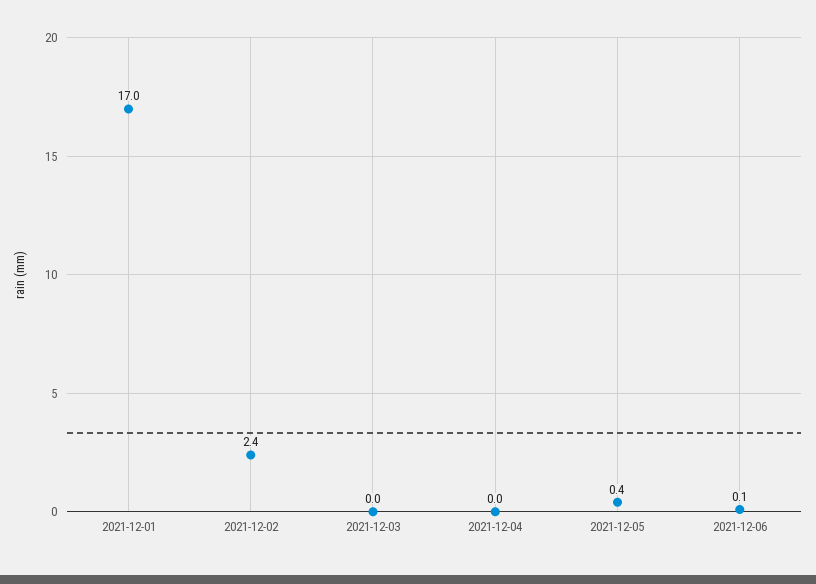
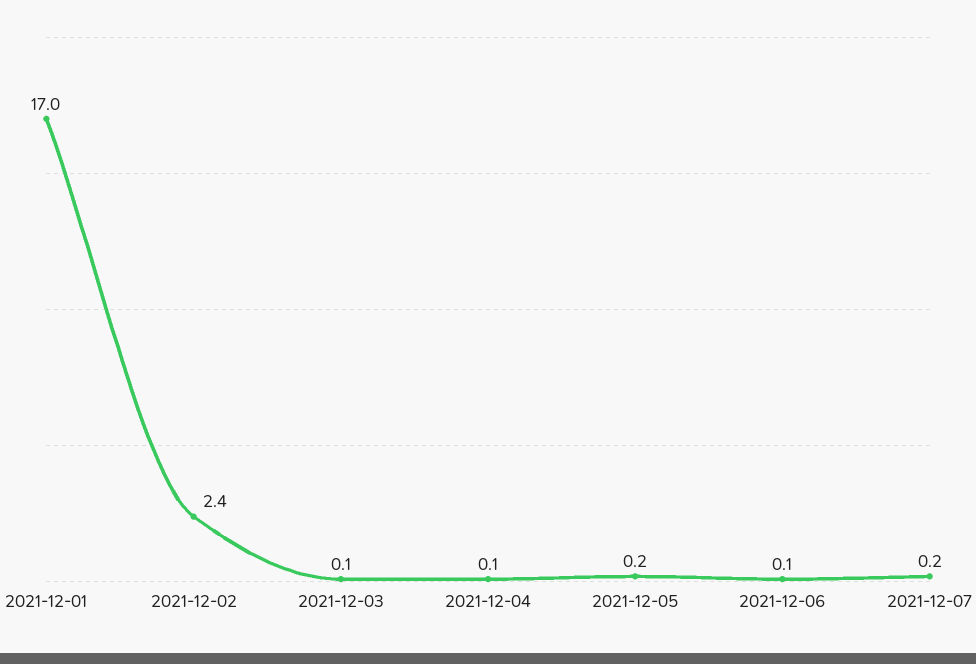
2021-12-03: 0 -> 0.1
2021-12-04: 0 -> 0.1
2021-12-05: 0.4 -> 0.2
2021-12-07: none -> 0.2

